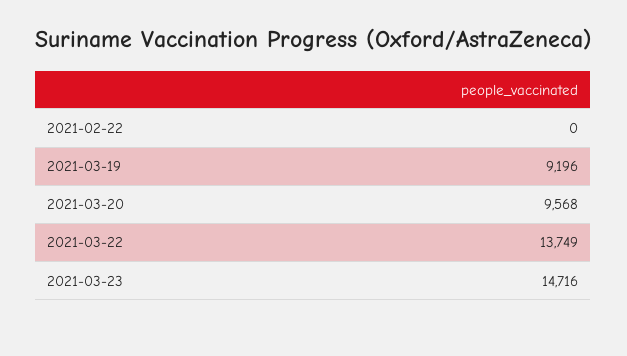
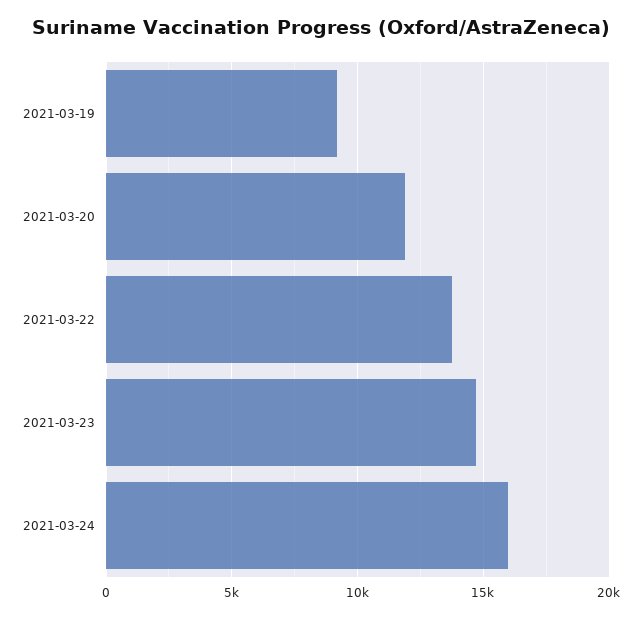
2021-02-22: 0 -> none
2021-03-20: 9568 -> 12000
2021-03-24: none -> 16000

